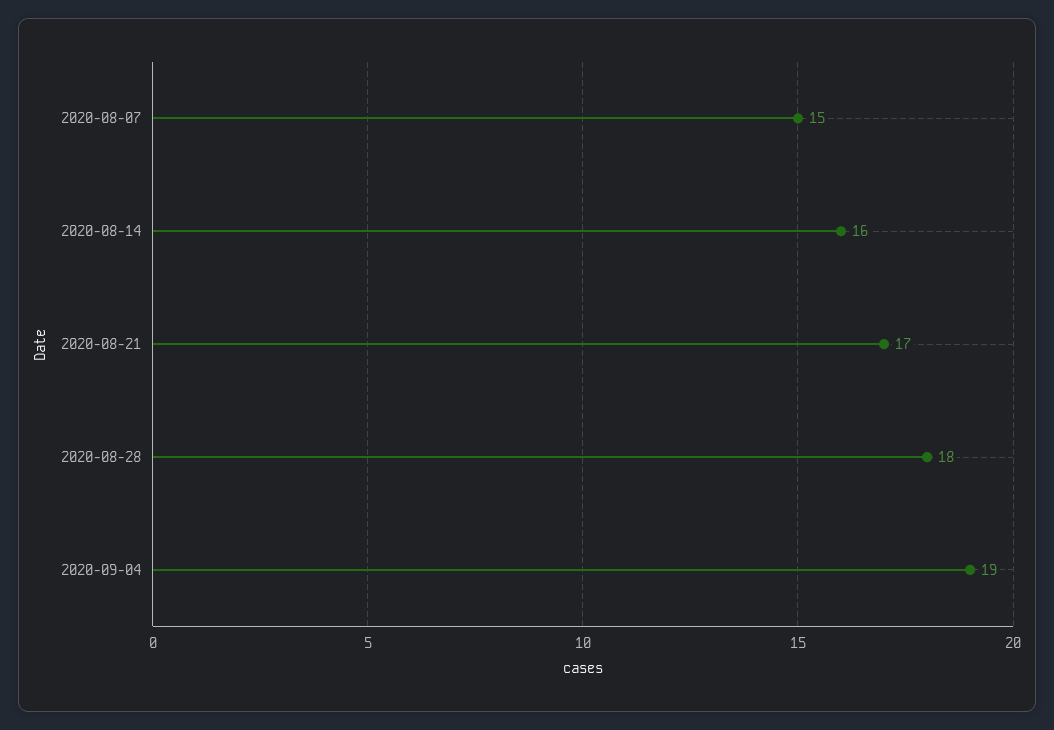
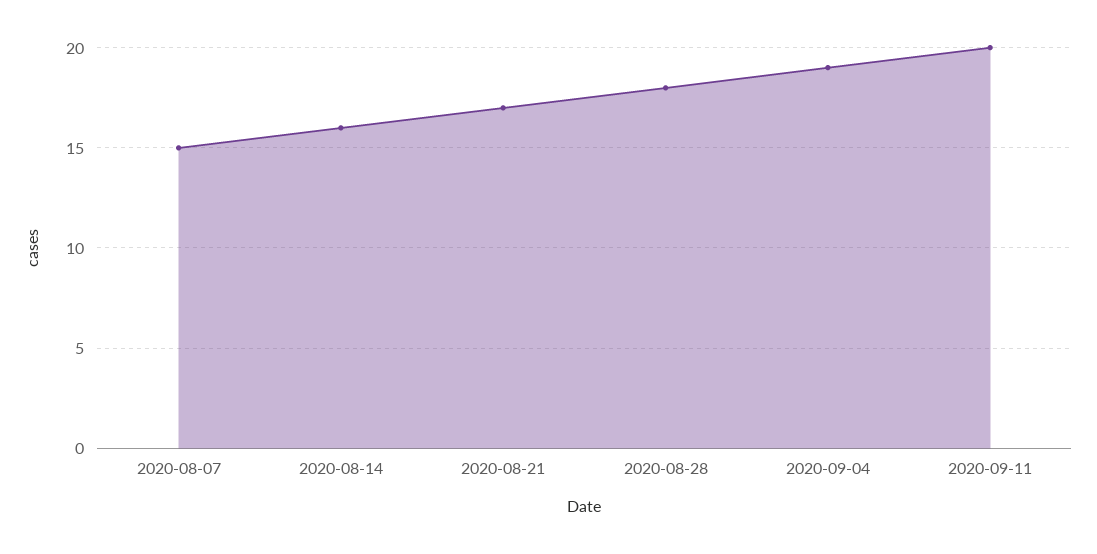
2020-09-11: none -> 20

